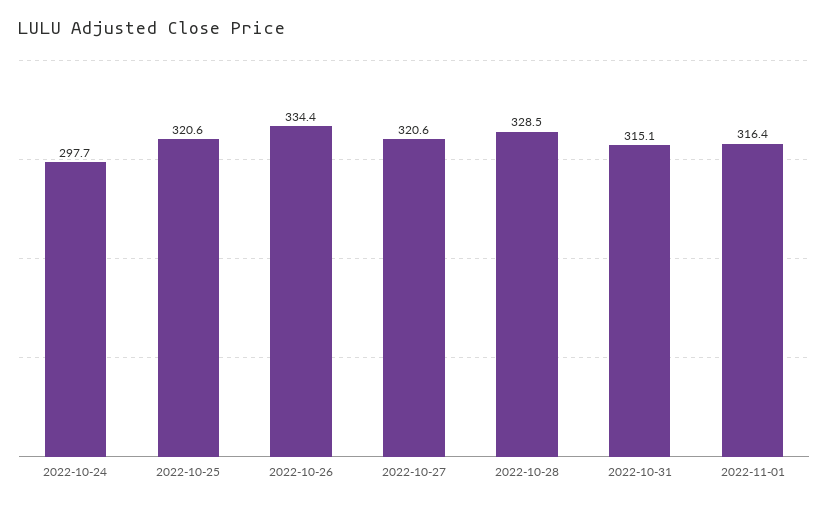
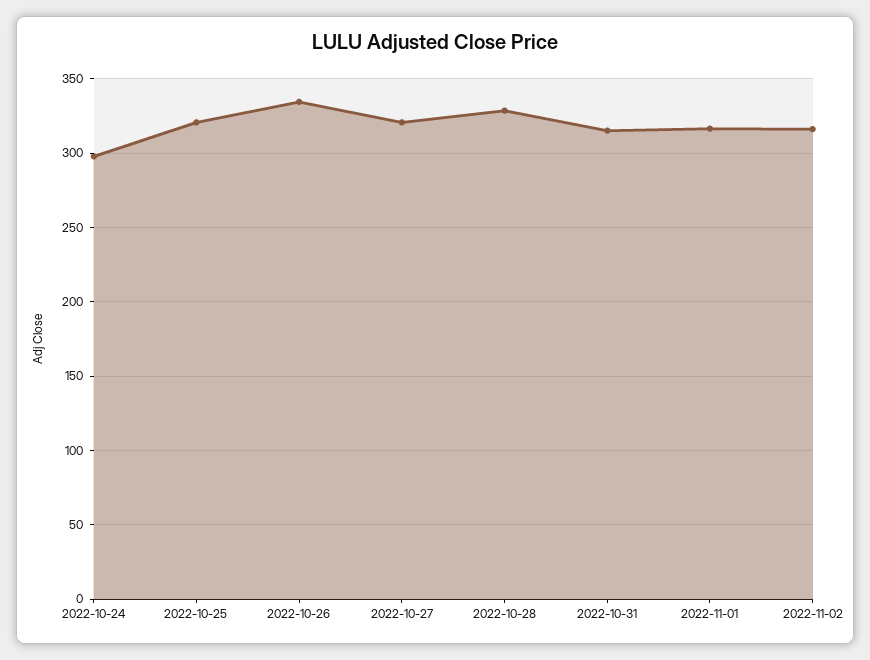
2022-11-02: none -> 315

